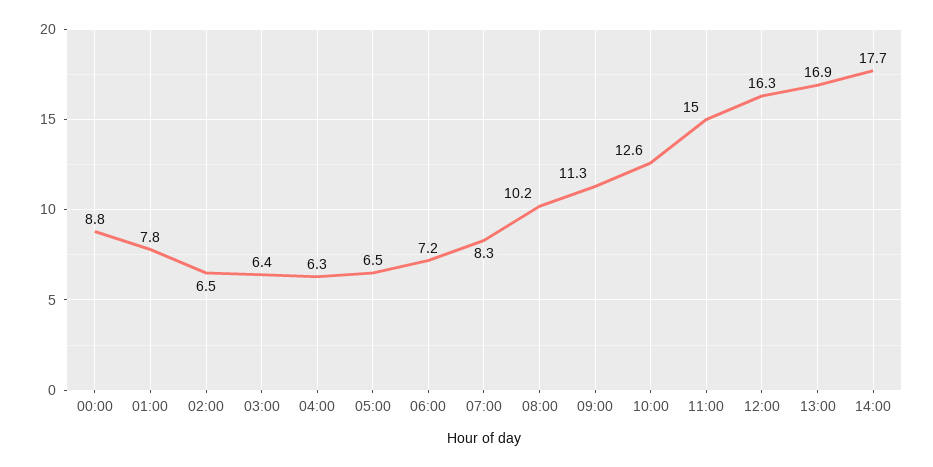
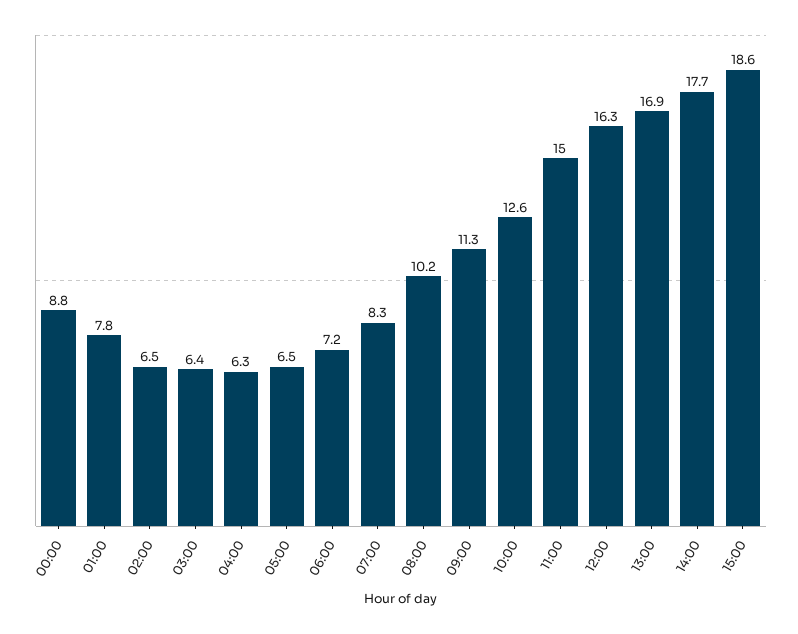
15:00: none -> 18.6

